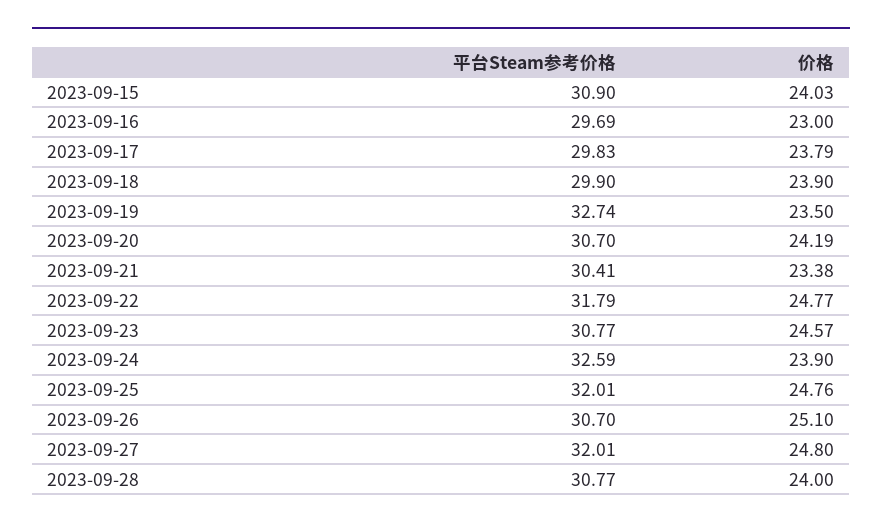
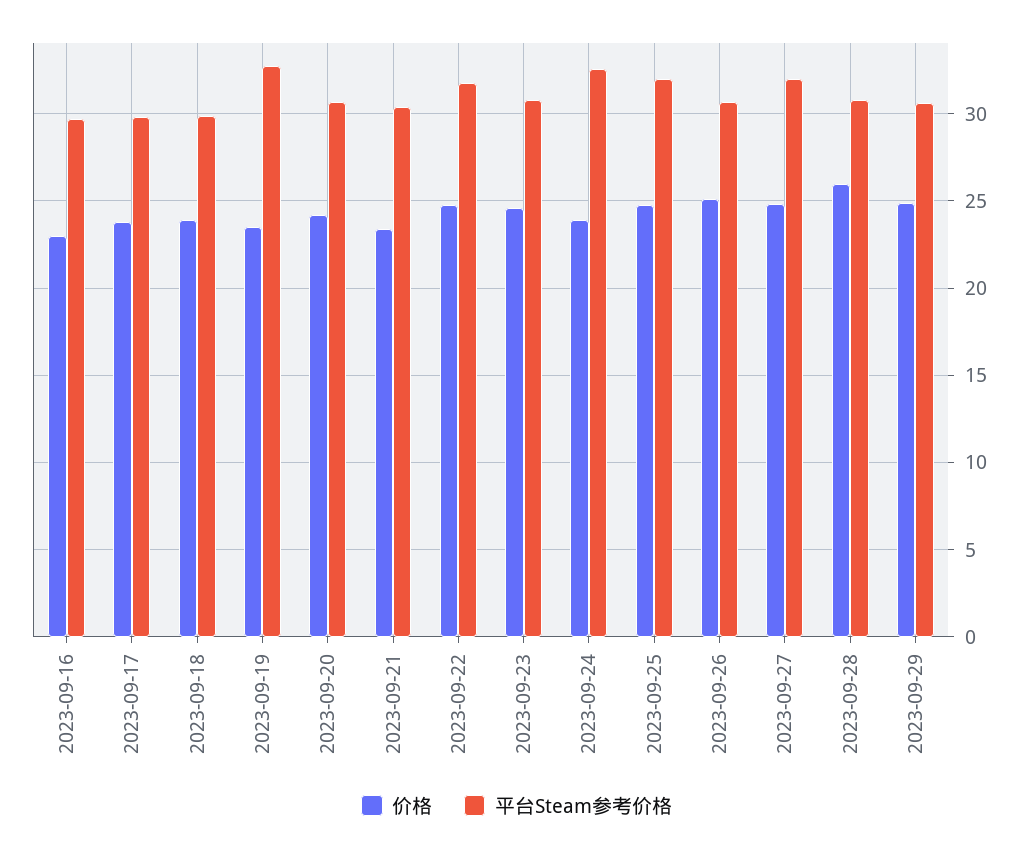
平台Steam参考价格, 2023-09-15: 30.9 -> none
价格, 2023-09-15: 24.03 -> none
价格, 2023-09-28: 24 -> 26
价格, 2023-09-29: none -> 25
平台Steam参考价格, 2023-09-29: none -> 30.5

